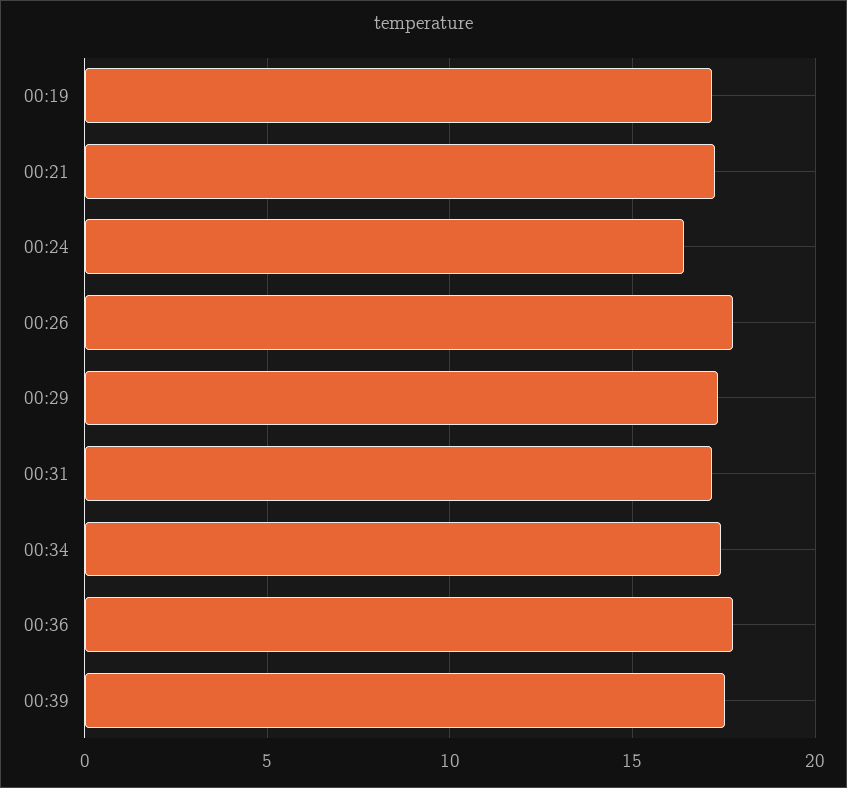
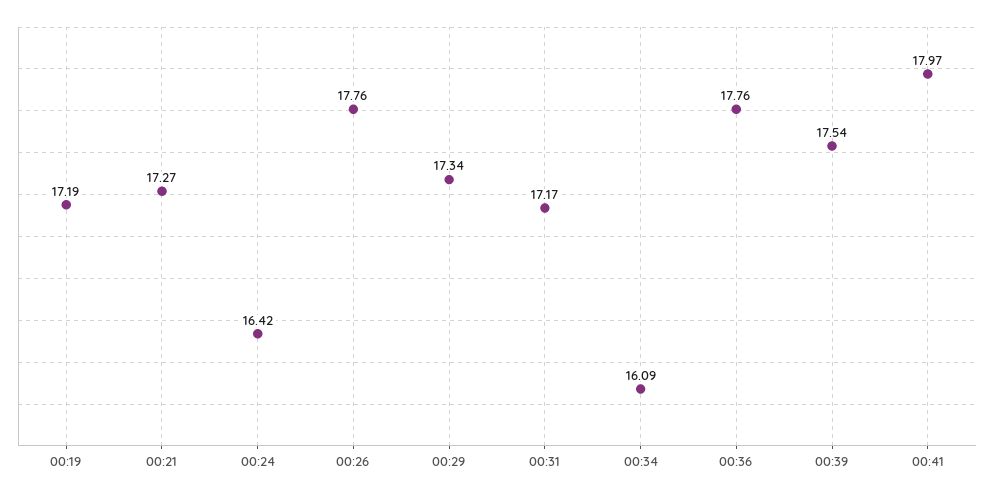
00:34: 17.5 -> 16.09
00:41: none -> 17.97

